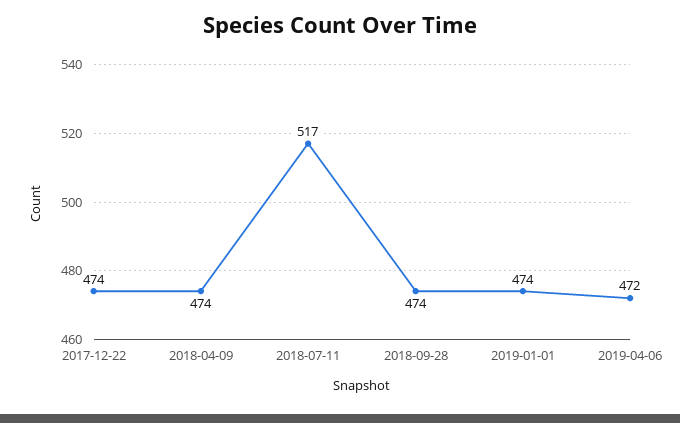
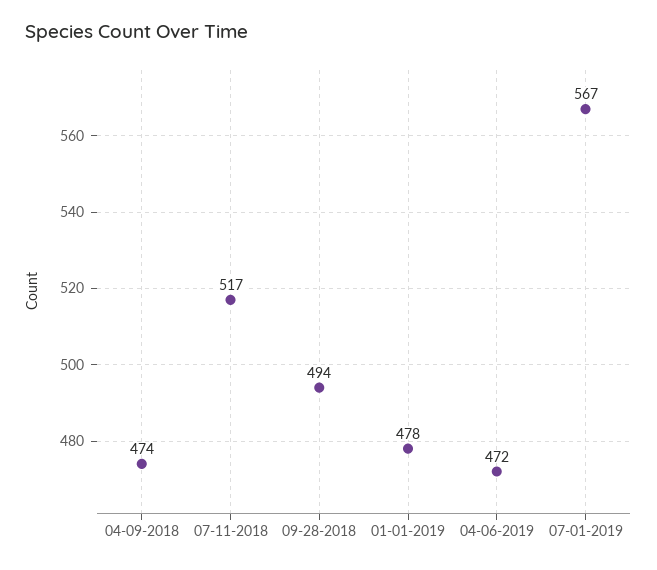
2017-12-22: 474 -> none
2018-09-28: 474 -> 494
2019-01-01: 474 -> 478
07-01-2019: none -> 567

